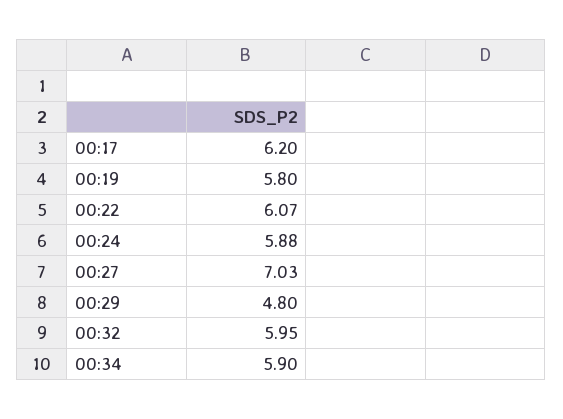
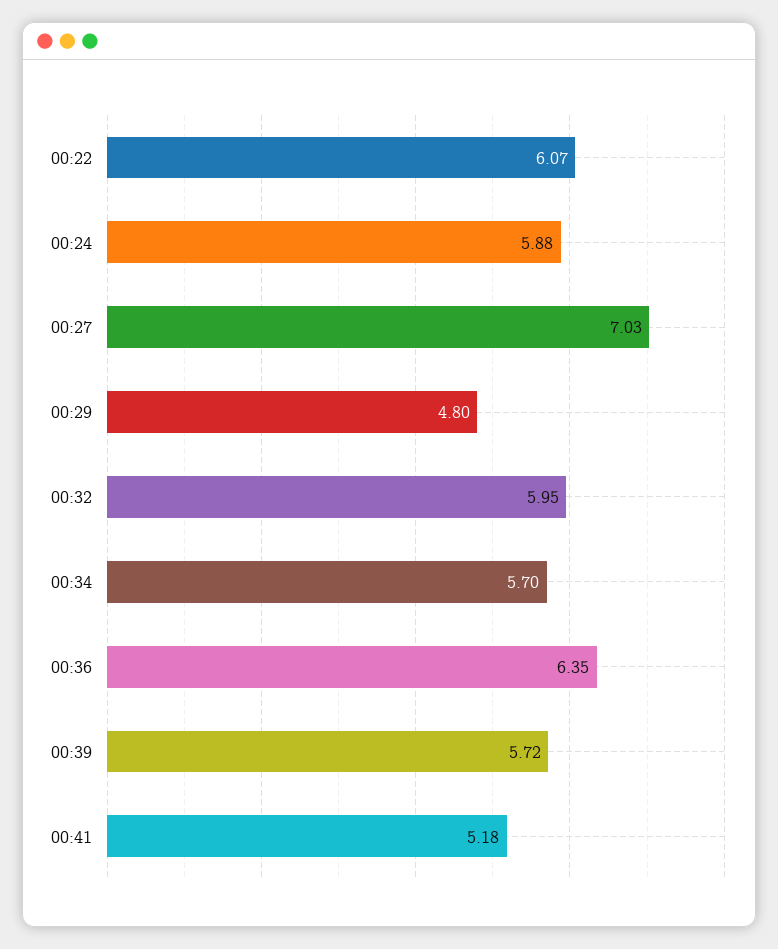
00:17: 6.2 -> none
00:19: 5.8 -> none
00:34: 5.9 -> 5.7
00:36: none -> 6.35
00:39: none -> 5.72
00:41: none -> 5.18

